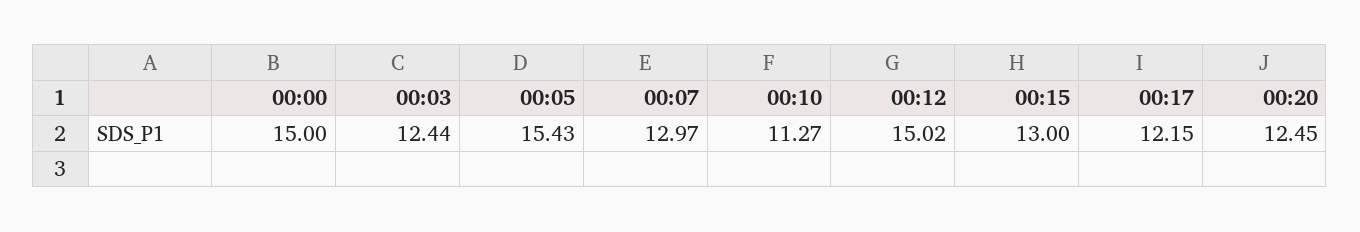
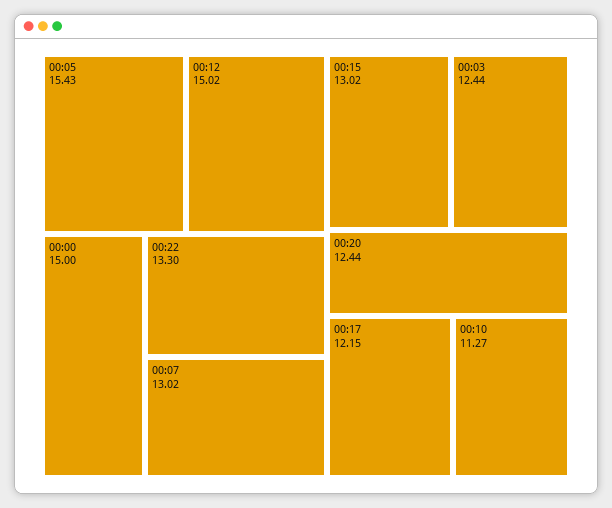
00:07: 12.97 -> 13.02
00:15: 13 -> 13.02
00:20: 12.45 -> 12.44
00:22: none -> 13.3

